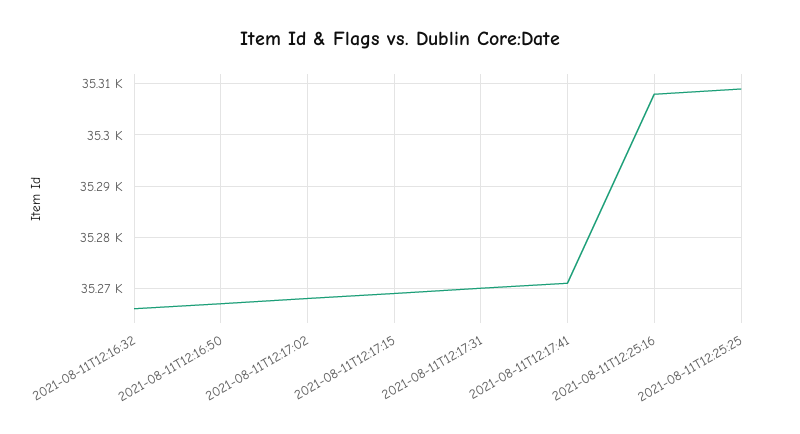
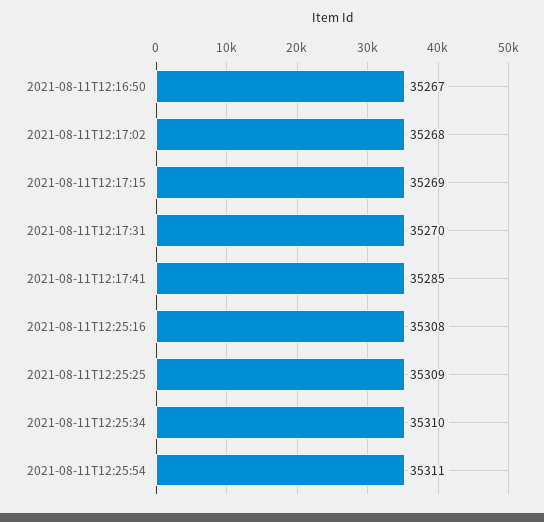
2021-08-11T12:16:32: 35265 -> none
2021-08-11T12:17:41: 35270 -> 35285
2021-08-11T12:25:34: none -> 35310
2021-08-11T12:25:54: none -> 35311

